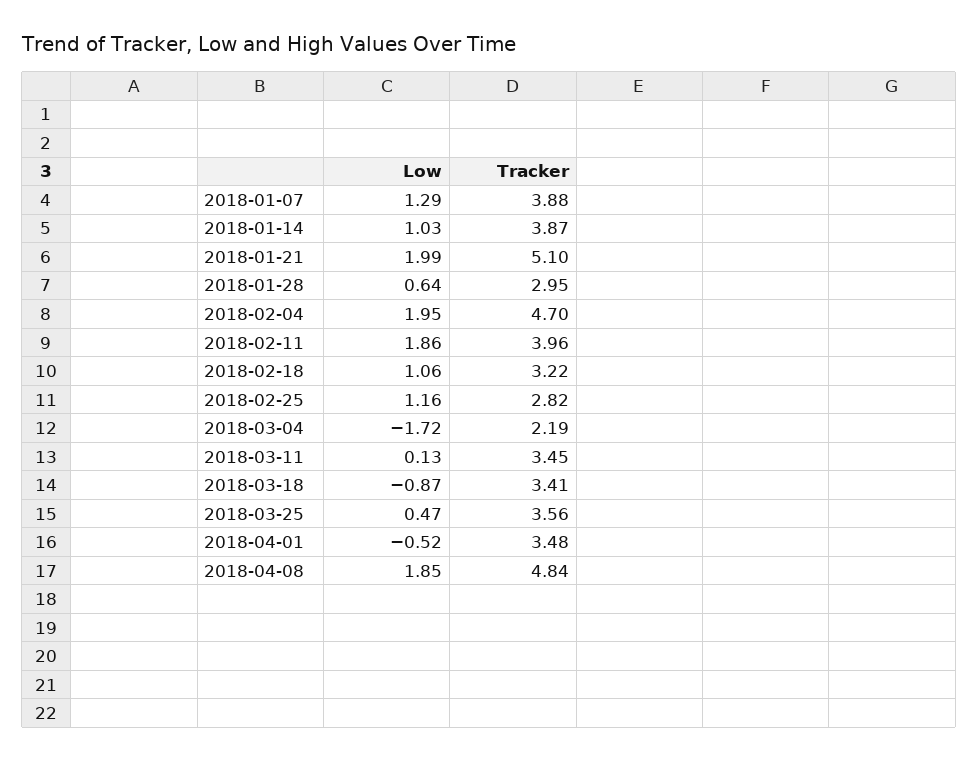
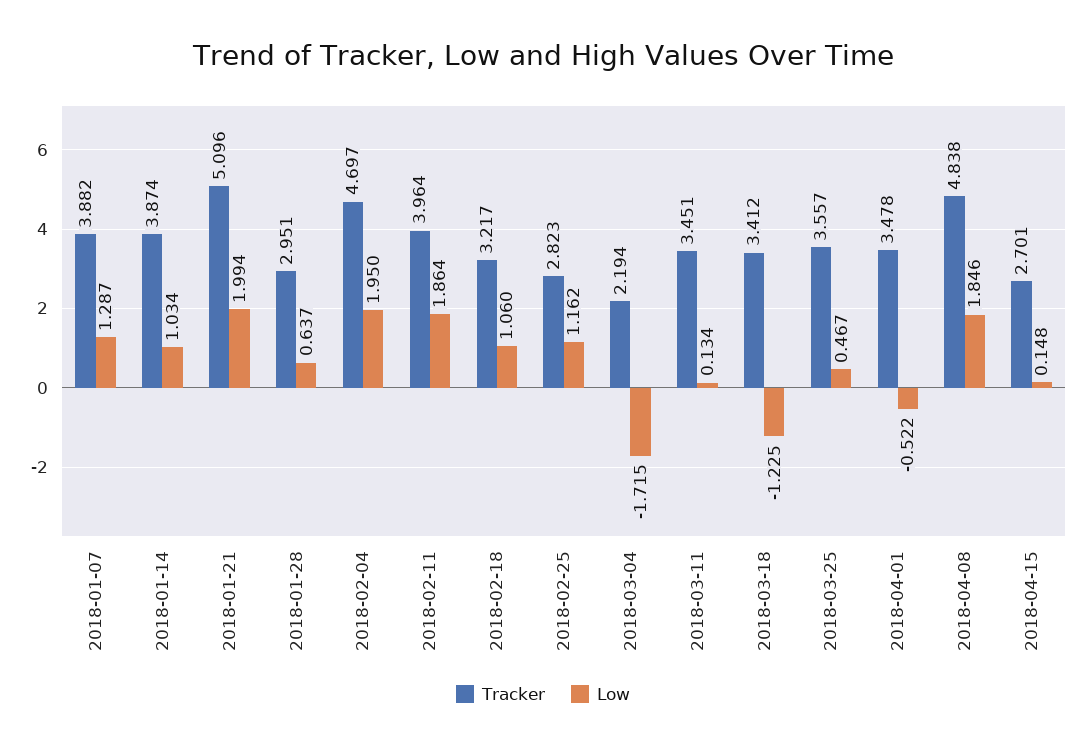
Low, 2018-03-18: -0.87 -> -1.225
Tracker, 2018-04-15: none -> 2.701
Low, 2018-04-15: none -> 0.148

